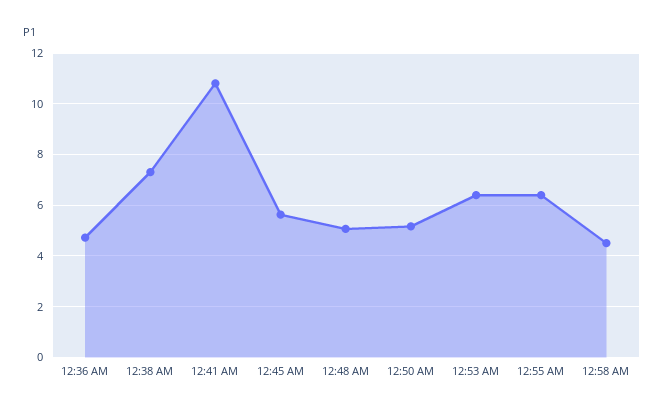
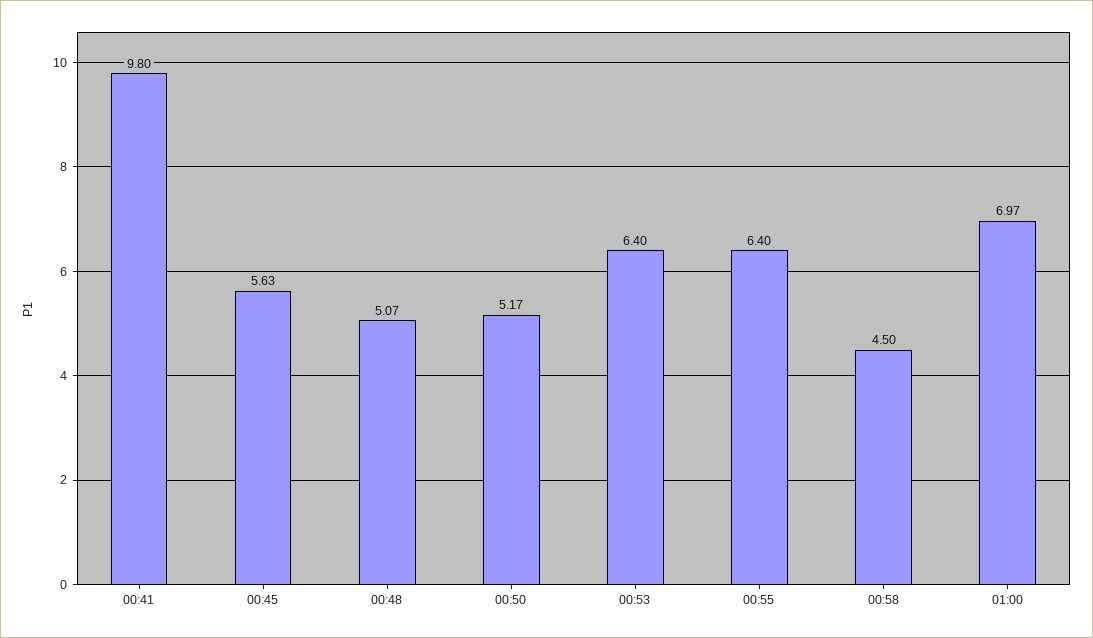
12:36 AM: 4.75 -> none
12:38 AM: 7.25 -> none
12:41 AM: 10.75 -> 9.8
01:00: none -> 6.97

